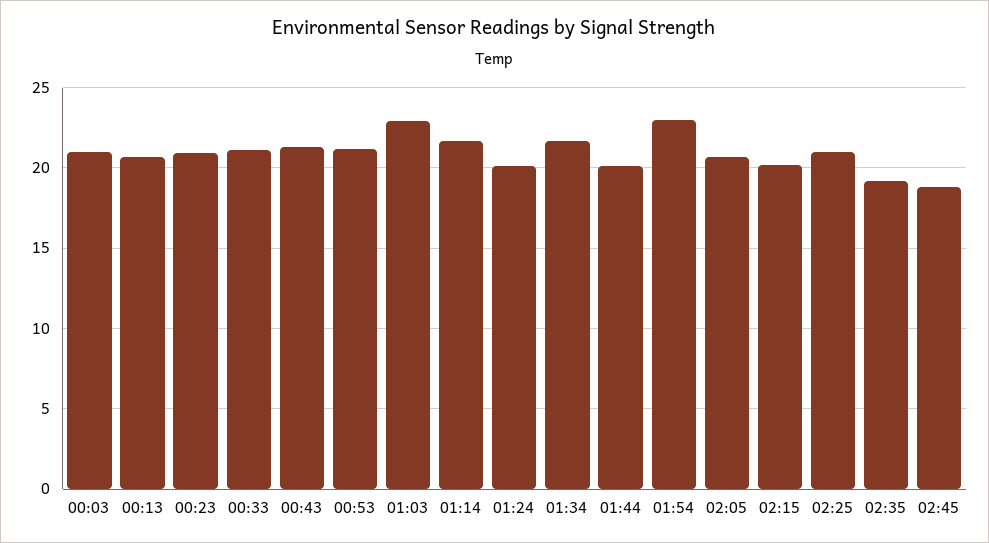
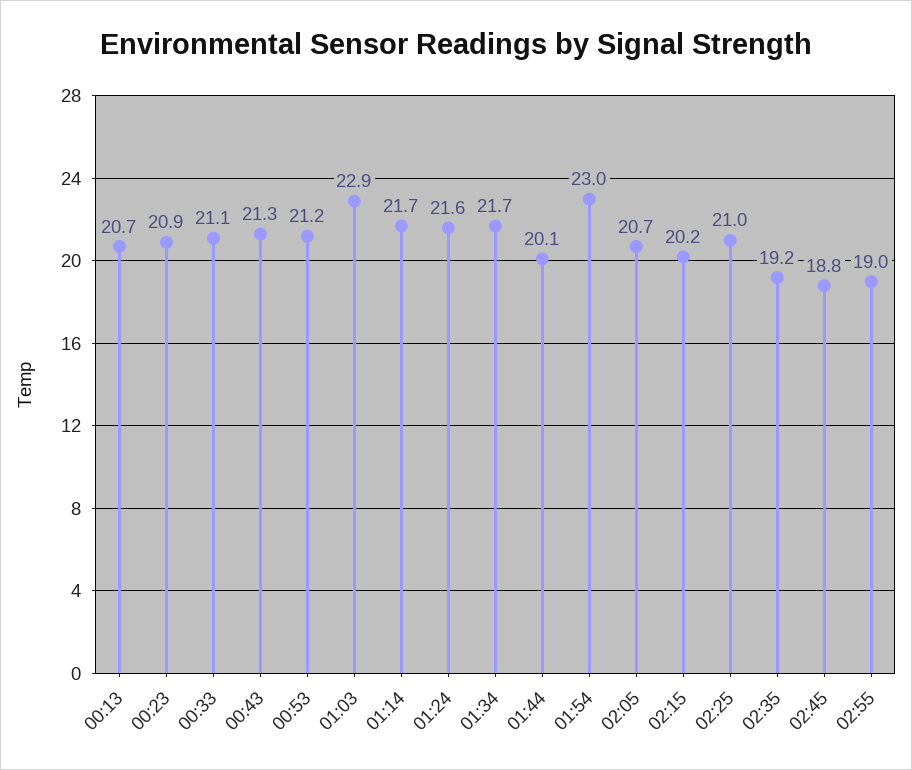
00:03: 21 -> none
01:24: 20 -> 21.6
02:55: none -> 19

